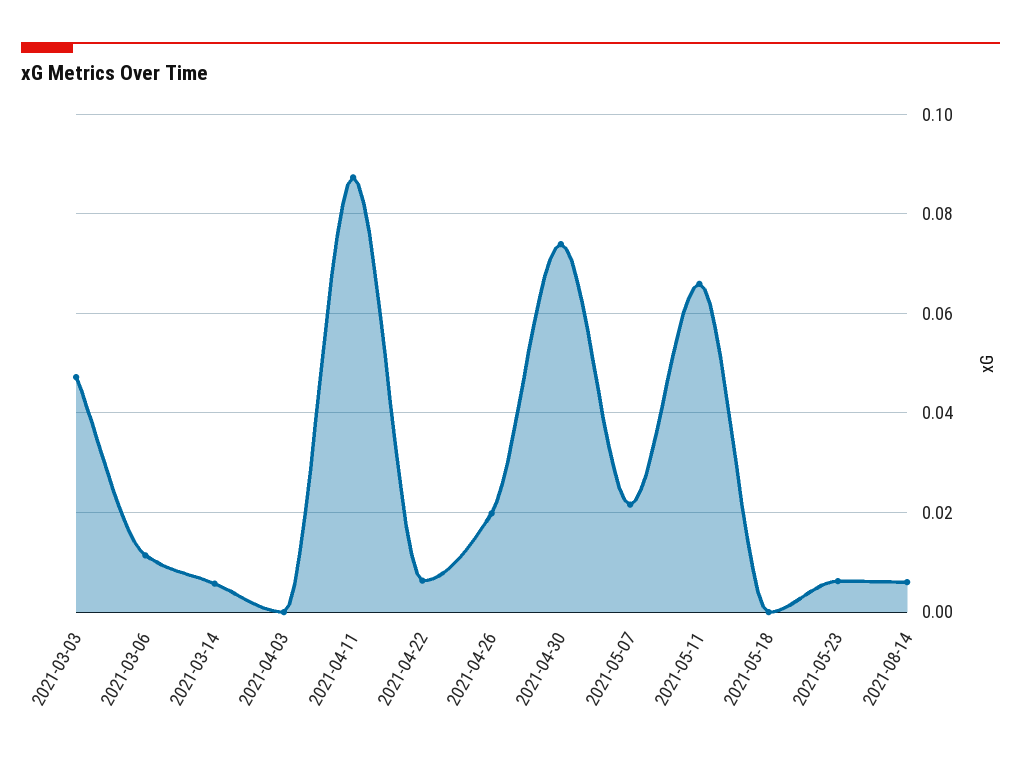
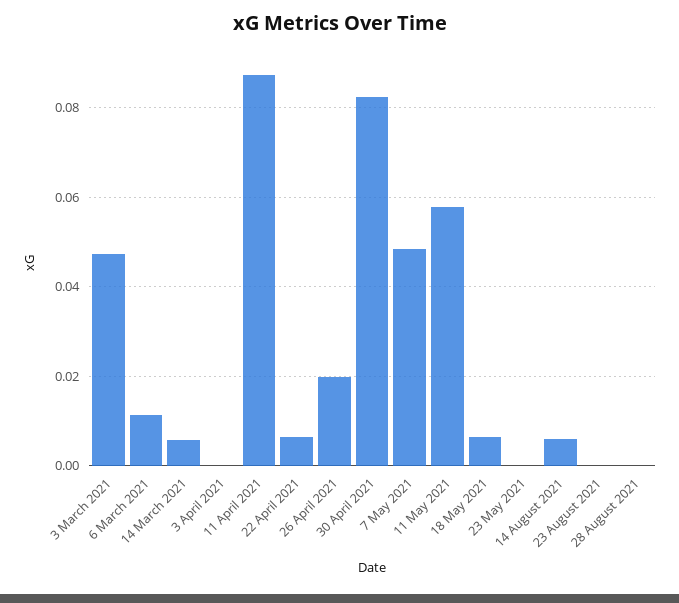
2021-04-30: 0.074 -> 0.082
2021-05-07: 0.022 -> 0.048
2021-05-11: 0.066 -> 0.058
2021-05-18: 0 -> 0.006
2021-05-23: 0.006 -> 0
23 August 2021: none -> 0
28 August 2021: none -> 0

